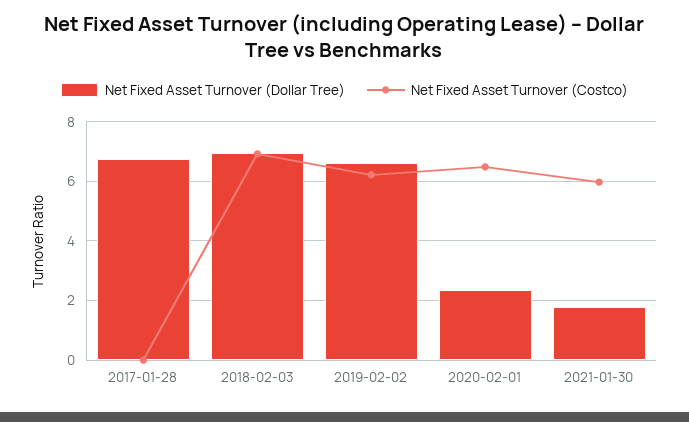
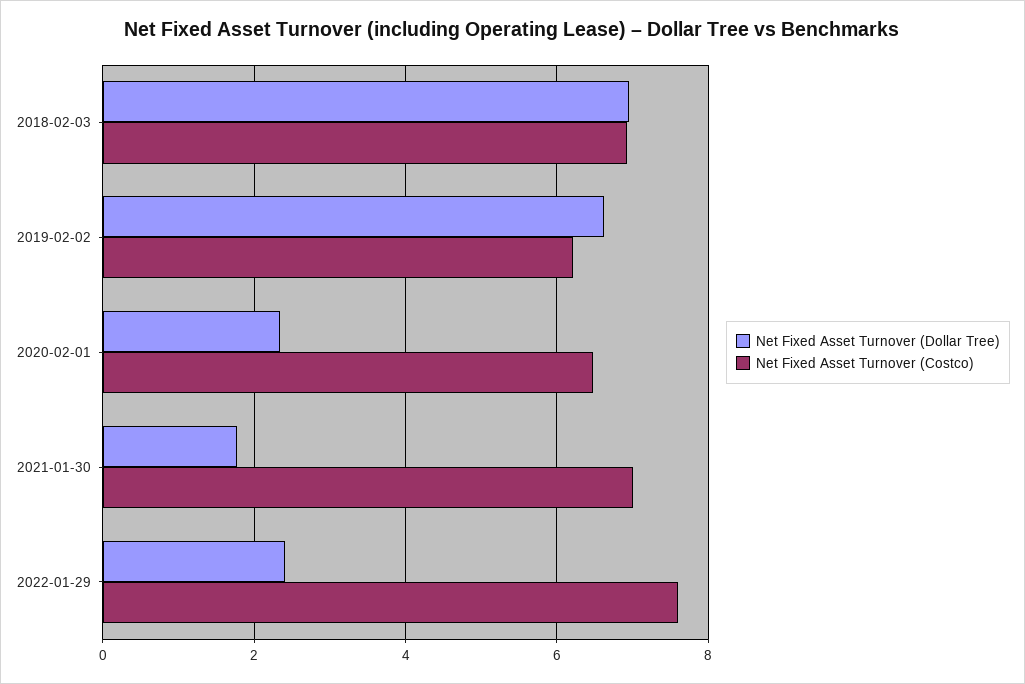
Net Fixed Asset Turnover (Dollar Tree), 2017-01-28: 6.75 -> none
Net Fixed Asset Turnover (Costco), 2017-01-28: 0 -> none
Net Fixed Asset Turnover (Costco), 2021-01-30: 6 -> 7
Net Fixed Asset Turnover (Dollar Tree), 2022-01-29: none -> 2.4
Net Fixed Asset Turnover (Costco), 2022-01-29: none -> 7.6

